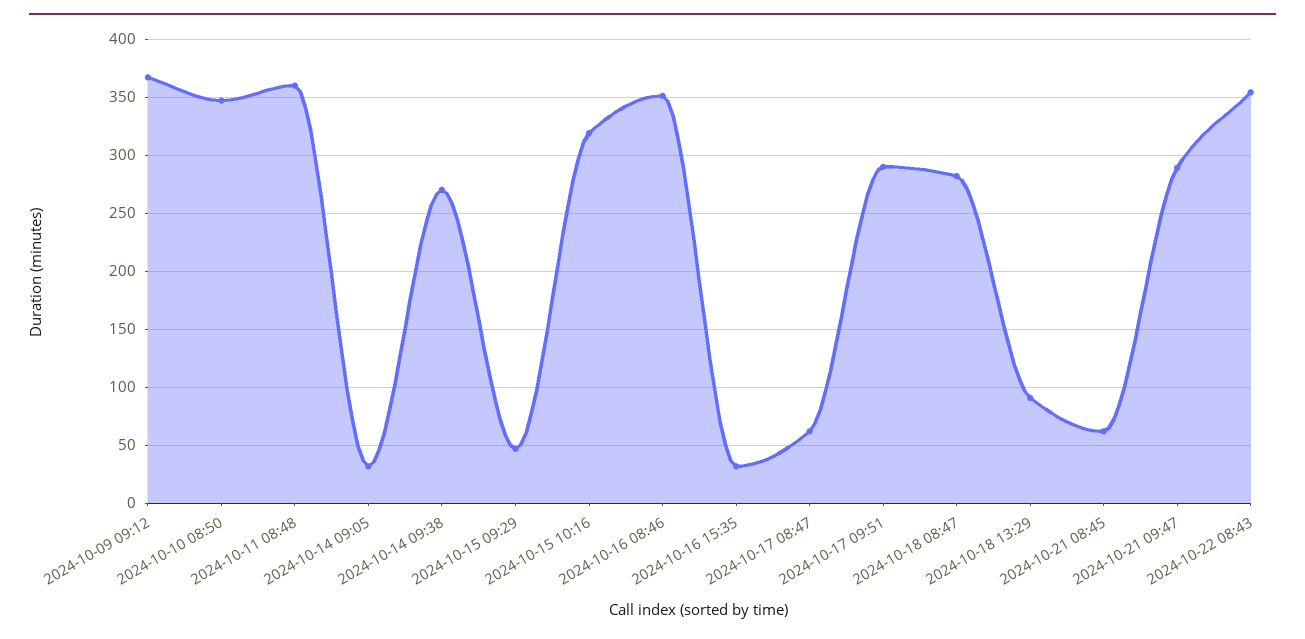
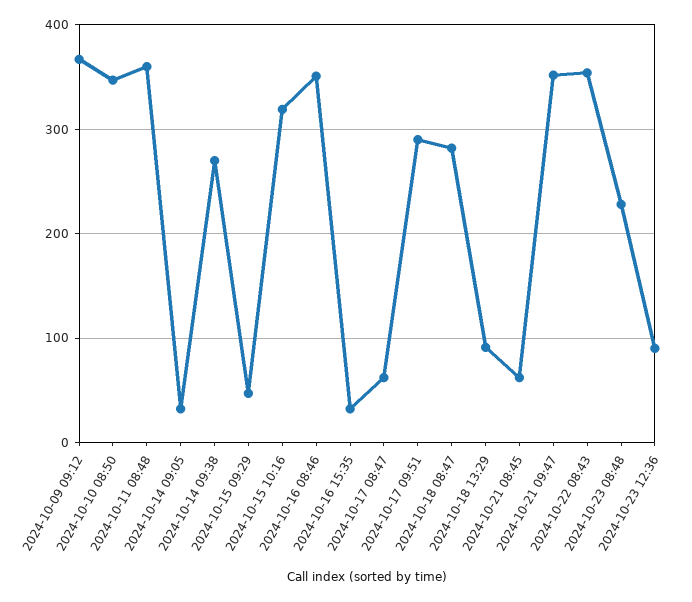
2024-10-21 09:47: 290 -> 350
2024-10-23 08:48: none -> 230
2024-10-23 12:36: none -> 90

